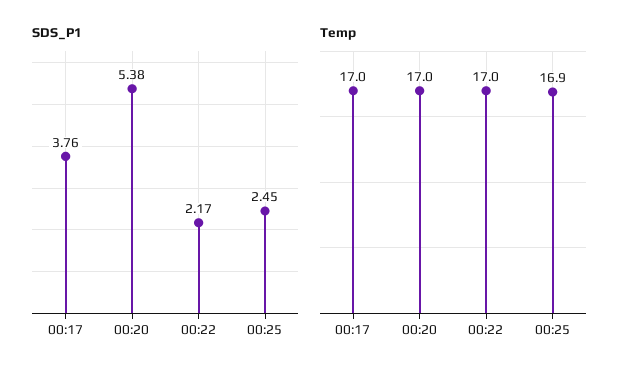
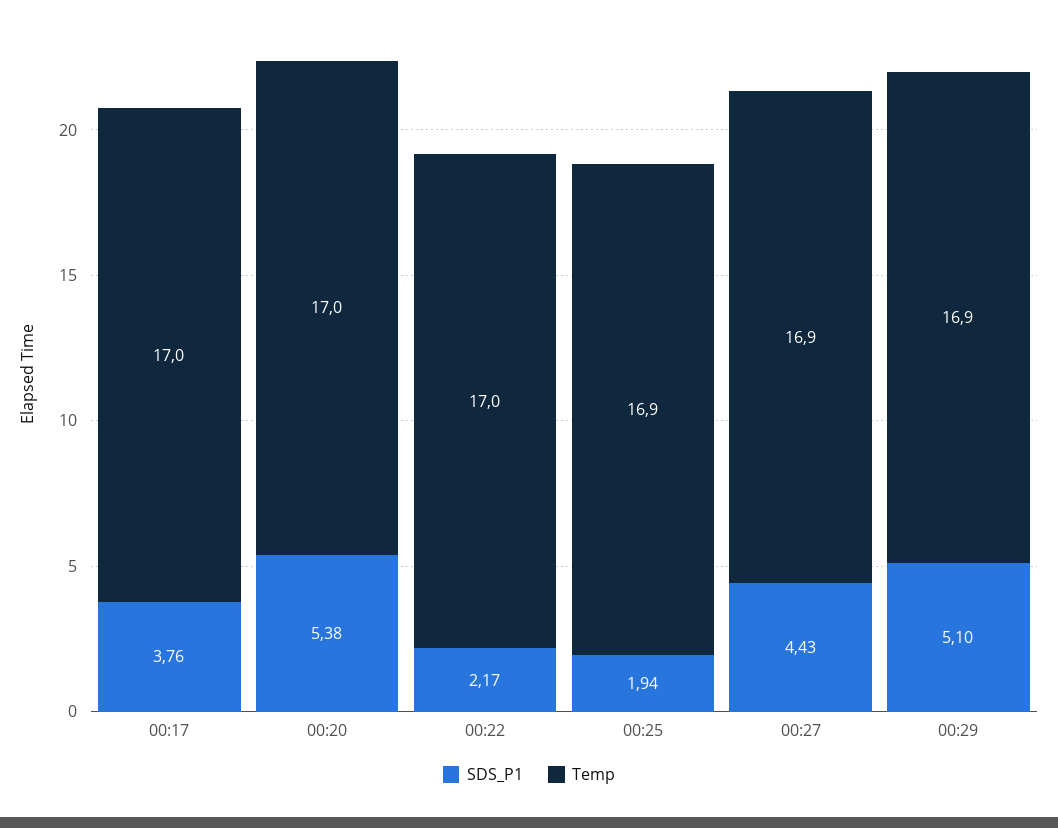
SDS_P1, 00:25: 2.45 -> 1.94
SDS_P1, 00:27: none -> 4.43
Temp, 00:27: none -> 16.9
SDS_P1, 00:29: none -> 5.1
Temp, 00:29: none -> 16.9

